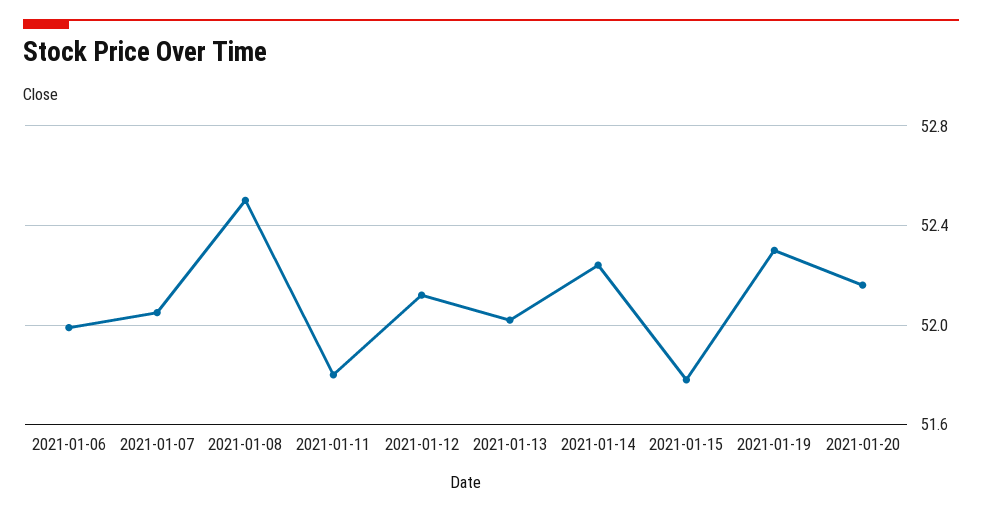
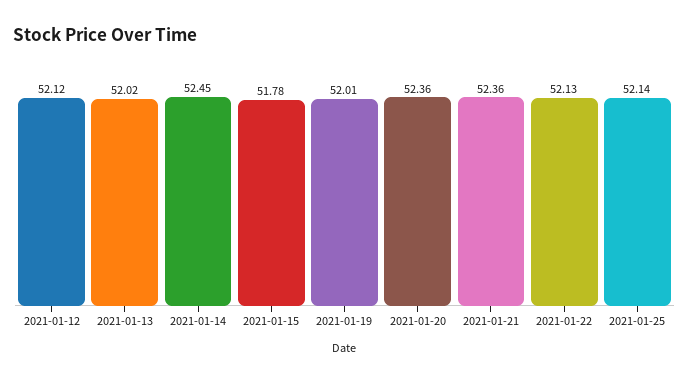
2021-01-06: 52 -> none
2021-01-07: 52.05 -> none
2021-01-08: 52.5 -> none
2021-01-11: 51.8 -> none
2021-01-14: 52.25 -> 52.45
2021-01-19: 52.3 -> 52.01
2021-01-20: 52.15 -> 52.36
2021-01-21: none -> 52.36
2021-01-22: none -> 52.13
2021-01-25: none -> 52.14

